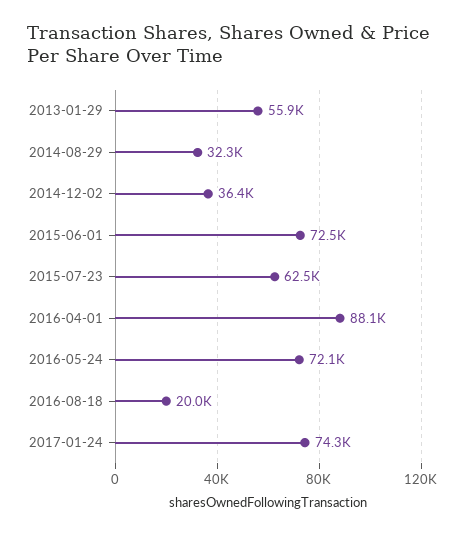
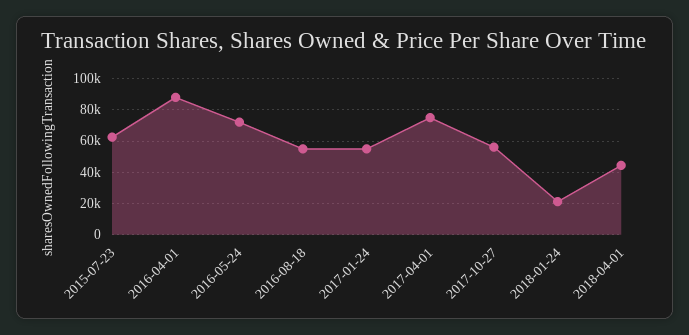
2013-01-29: 55900 -> none
2014-08-29: 32300 -> none
2014-12-02: 36400 -> none
2015-06-01: 72500 -> none
2016-08-18: 20000 -> 55000
2017-01-24: 74300 -> 55000
2017-04-01: none -> 75000
2017-10-27: none -> 55000
2018-01-24: none -> 20000
2018-04-01: none -> 45000

